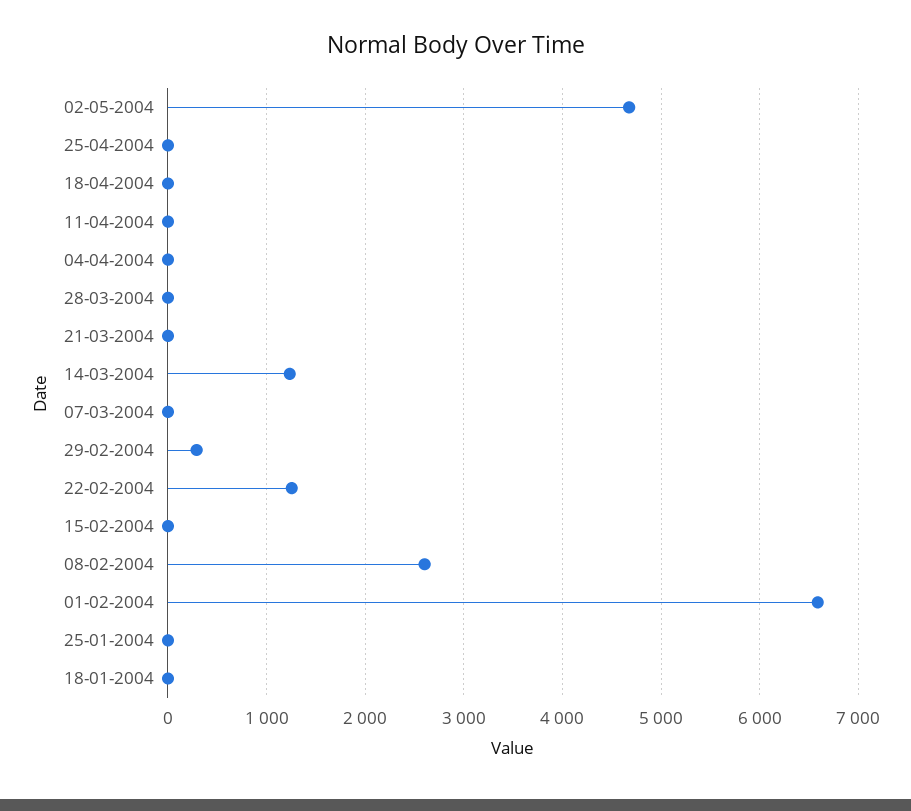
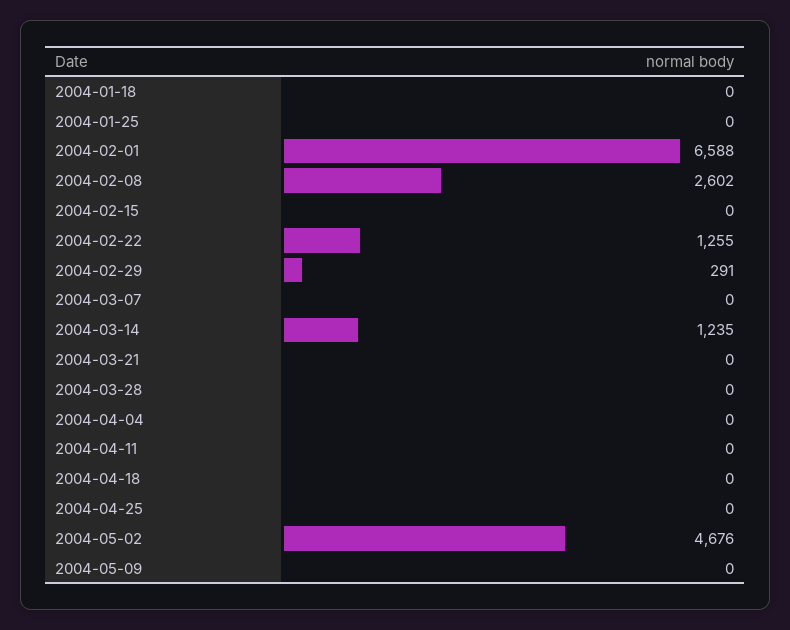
2004-05-09: none -> 0

